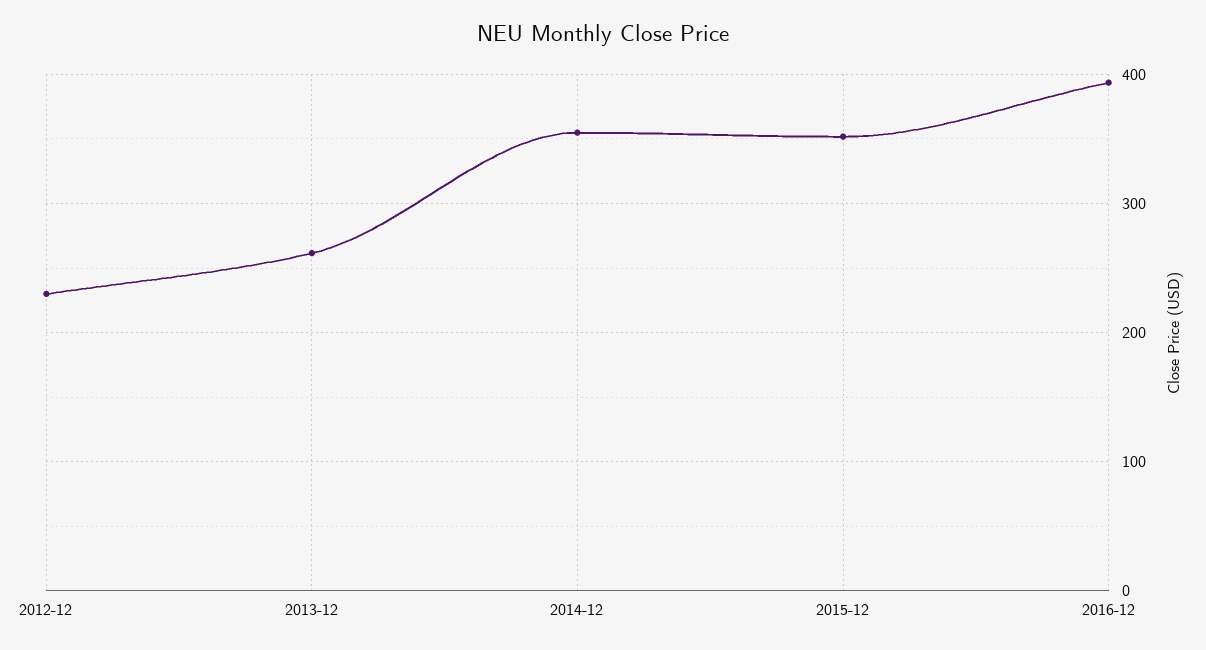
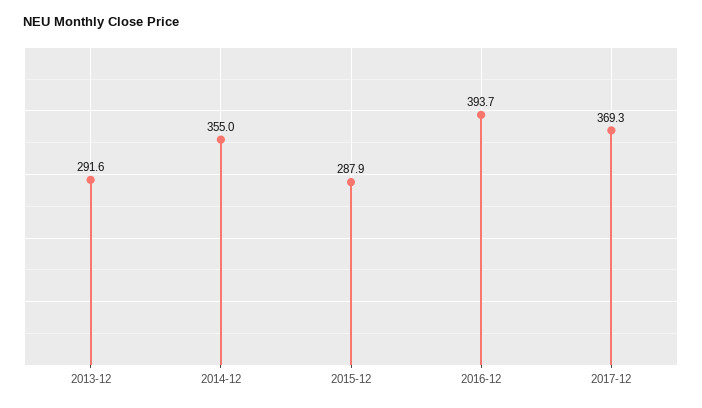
2012-12: 230 -> none
2013-12: 260 -> 291.6
2015-12: 350 -> 287.9
2017-12: none -> 369.3

